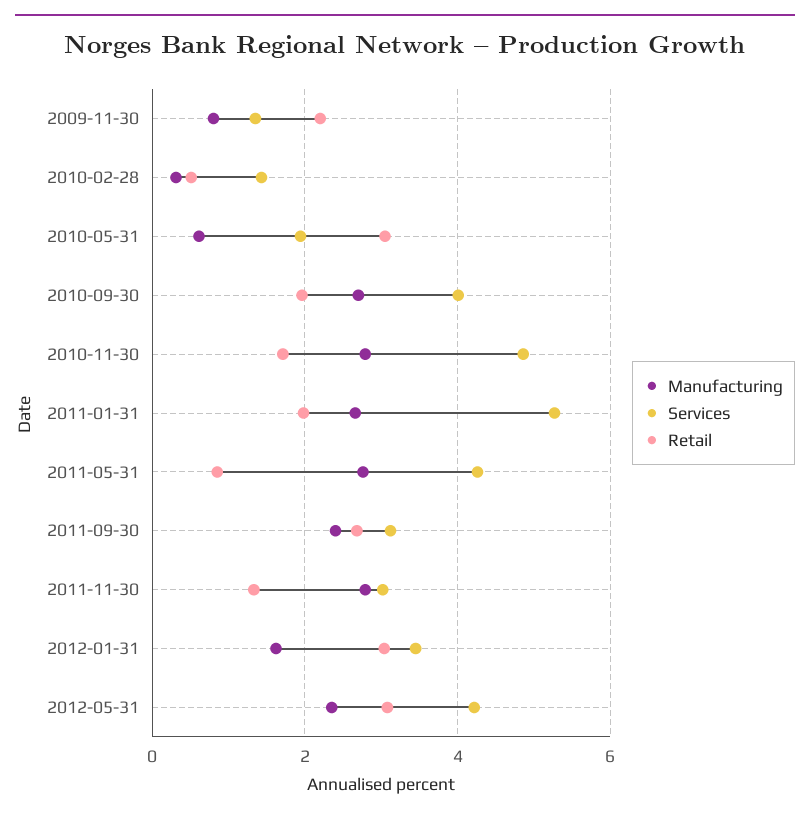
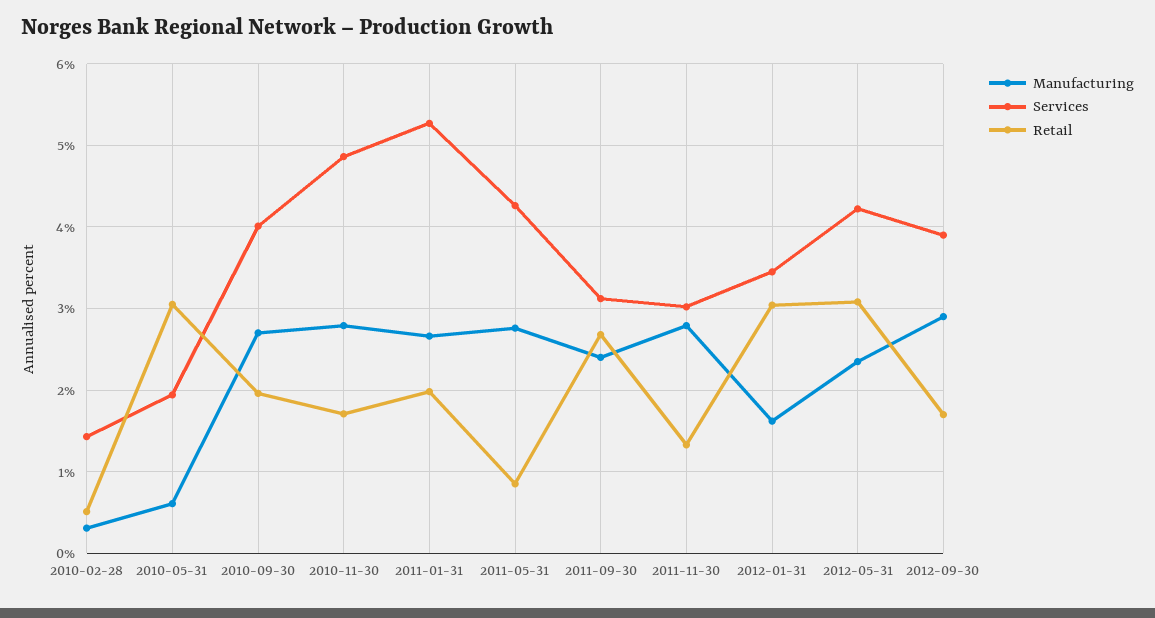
Manufacturing, 2009-11-30: 0.8 -> none
Services, 2009-11-30: 1.4 -> none
Retail, 2009-11-30: 2.2 -> none
Manufacturing, 2012-09-30: none -> 2.9
Services, 2012-09-30: none -> 3.9
Retail, 2012-09-30: none -> 1.7

